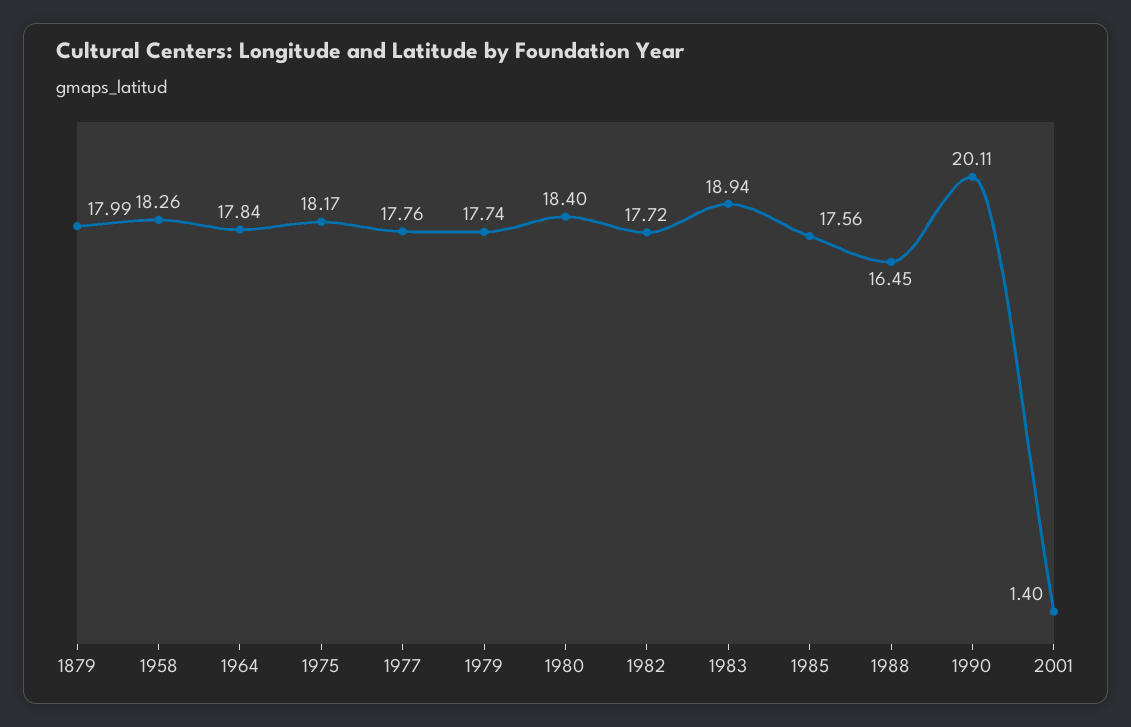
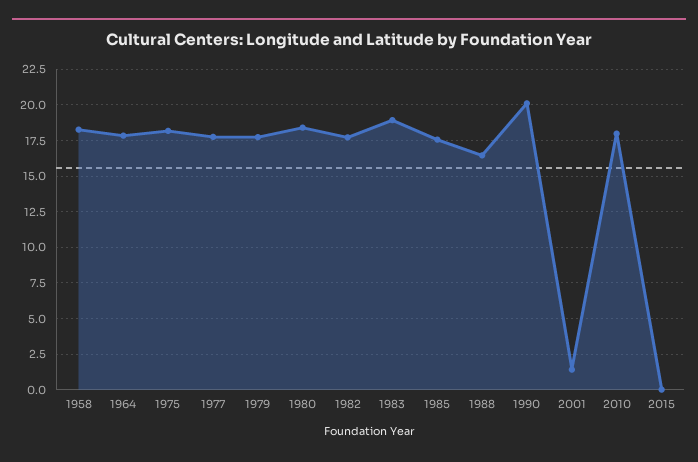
1879: 17.99 -> none
2010: none -> 18
2015: none -> 0

